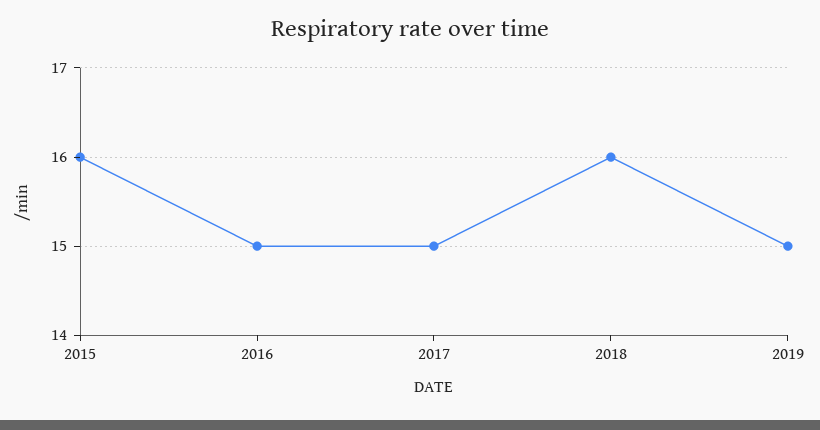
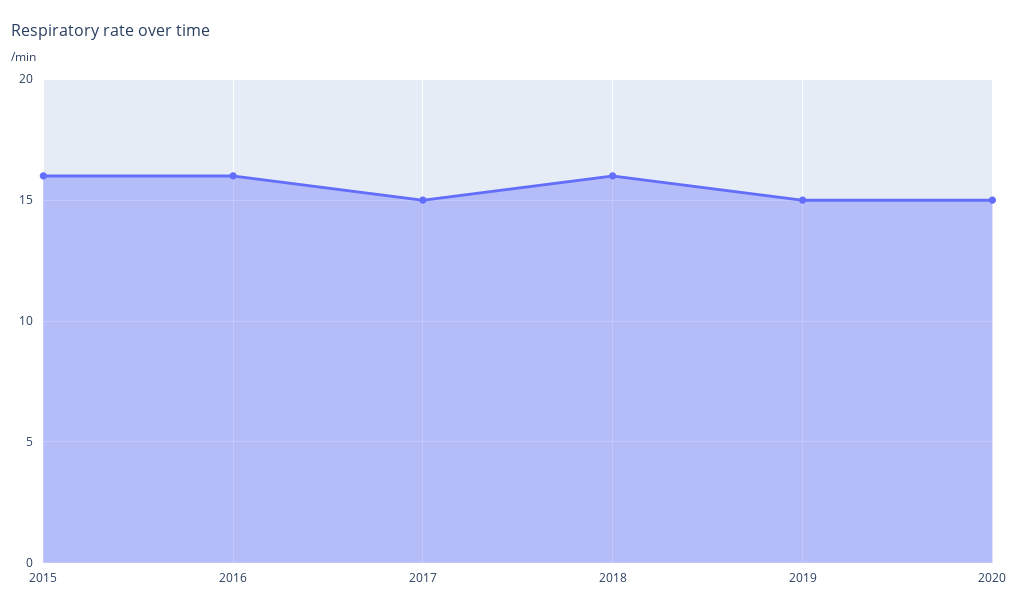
2016: 15 -> 16
2020: none -> 15

